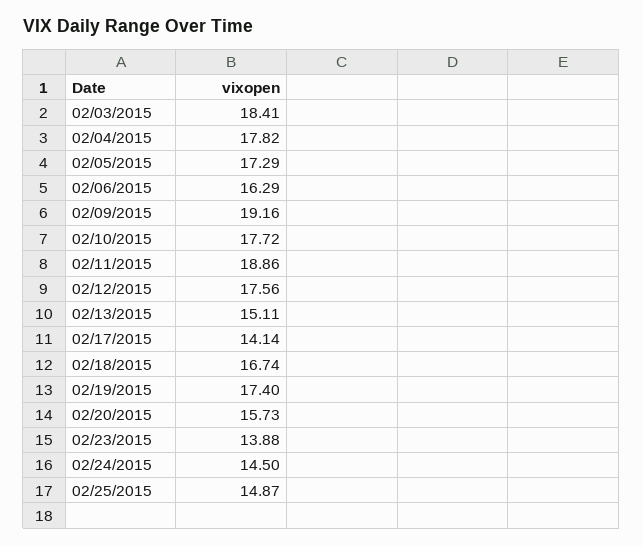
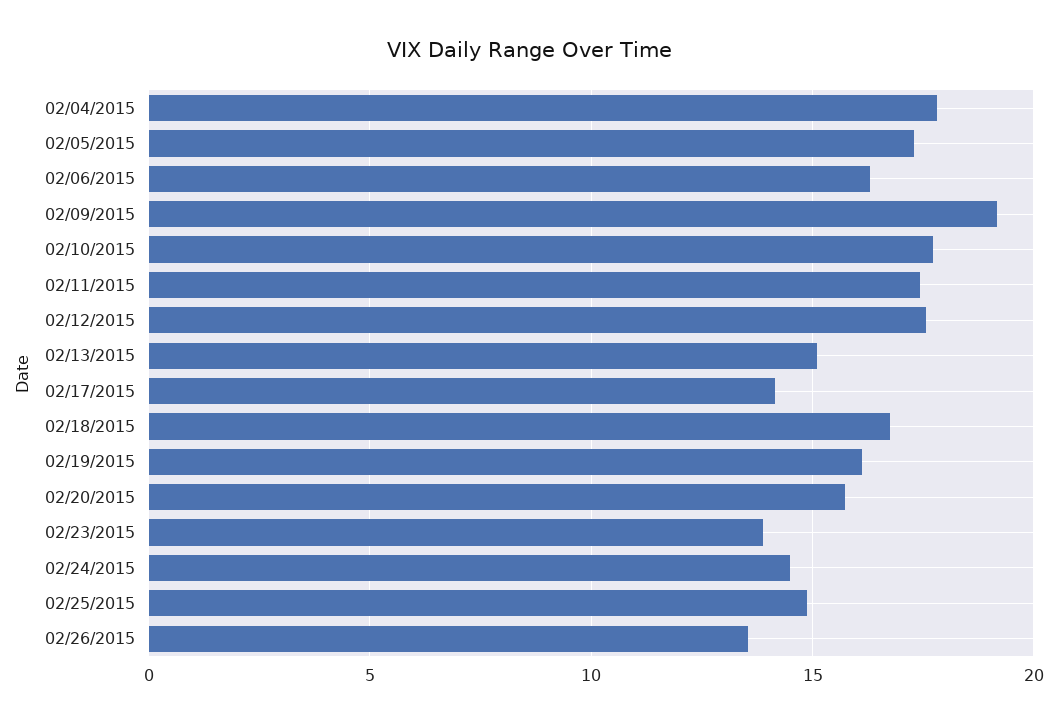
02/03/2015: 18.41 -> none
02/11/2015: 18.86 -> 17.5
02/19/2015: 17.4 -> 16
02/26/2015: none -> 13.5

